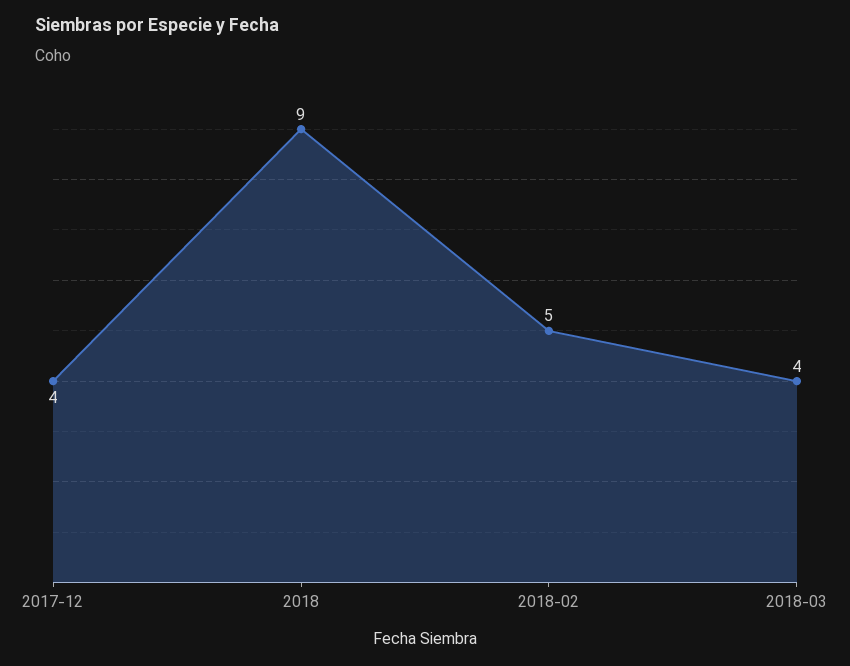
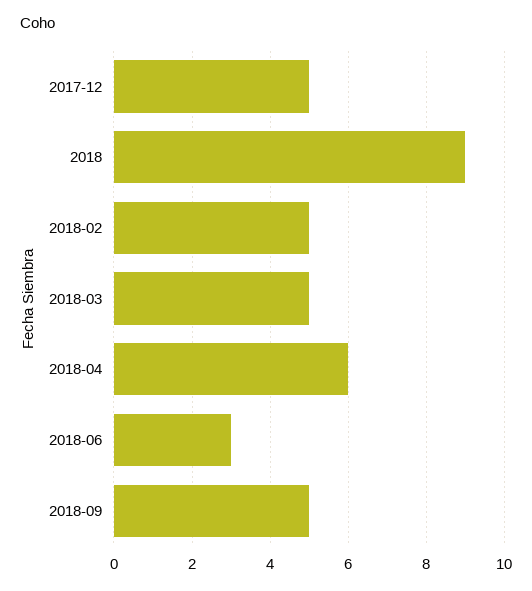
2017-12: 4 -> 5
2018-03: 4 -> 5
2018-04: none -> 6
2018-06: none -> 3
2018-09: none -> 5

